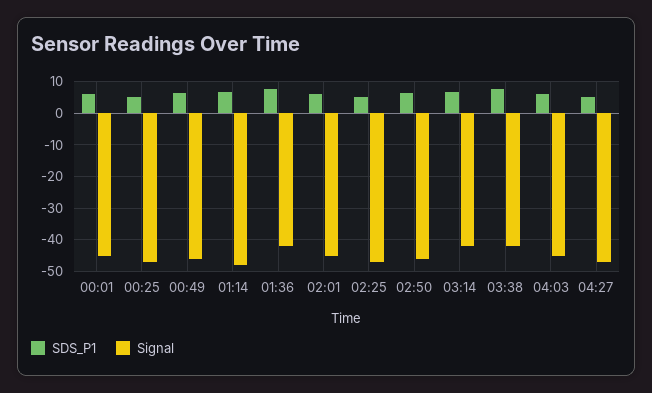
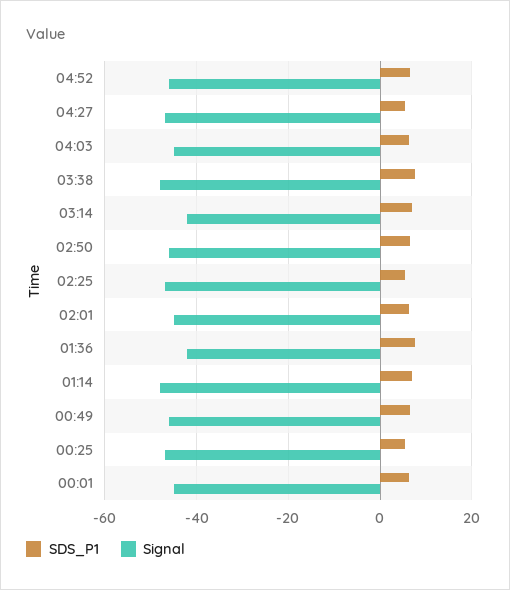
Signal, 03:38: -42 -> -48
SDS_P1, 04:52: none -> 6
Signal, 04:52: none -> -46

